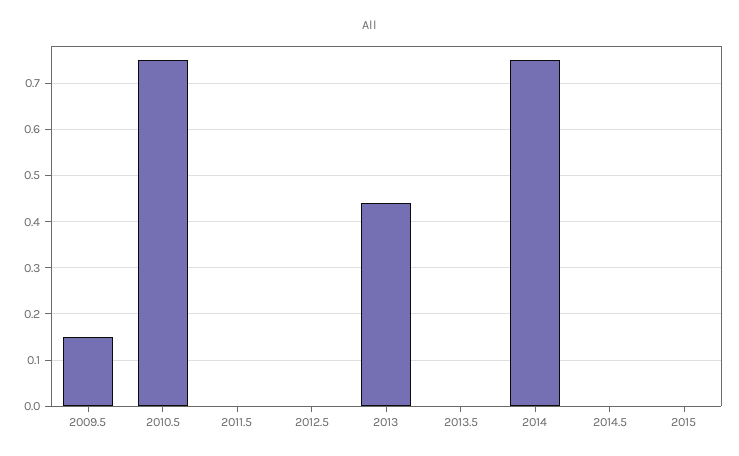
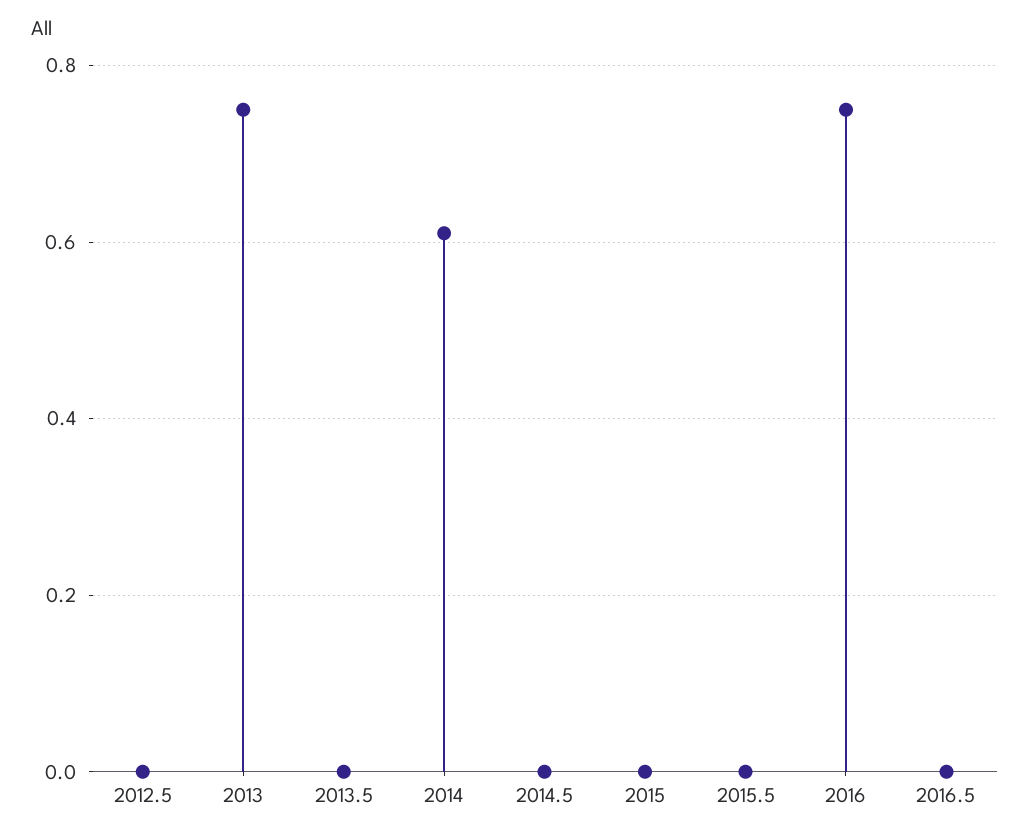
2009.5: 0.15 -> none
2010.5: 0.75 -> none
2011.5: 0 -> none
2013: 0.45 -> 0.75
2014: 0.75 -> 0.6
2015.5: none -> 0
2016: none -> 0.75
2016.5: none -> 0

